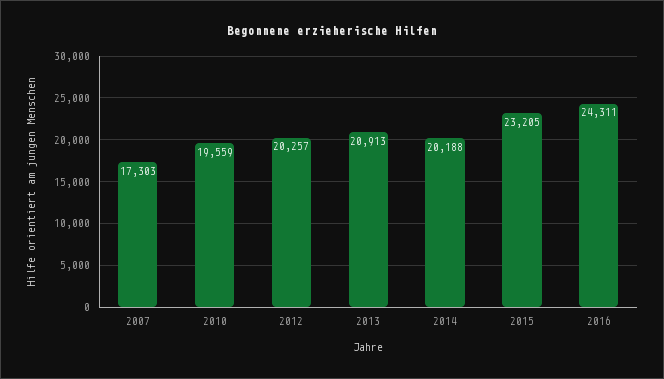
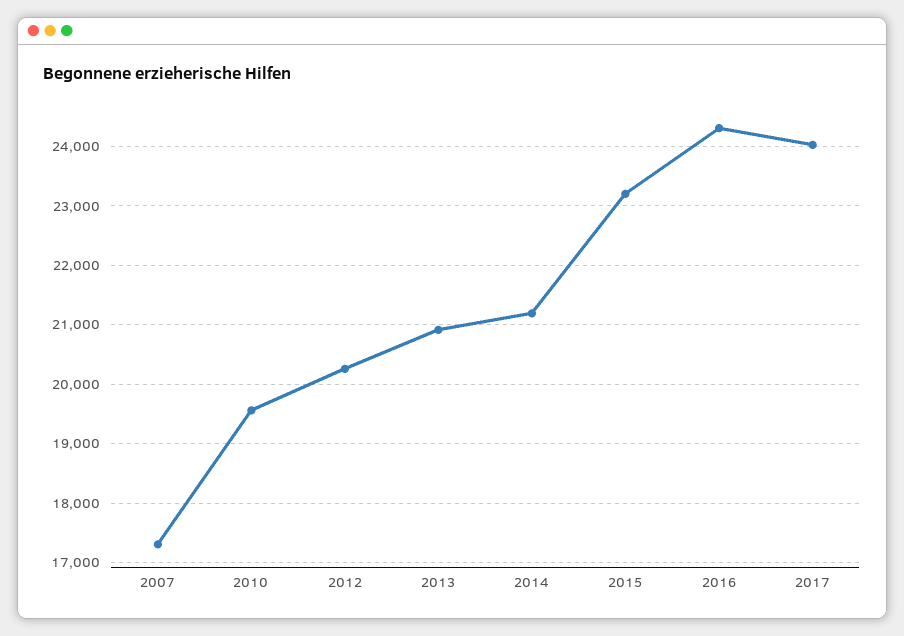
2014: 20188 -> 21200
2017: none -> 24000

